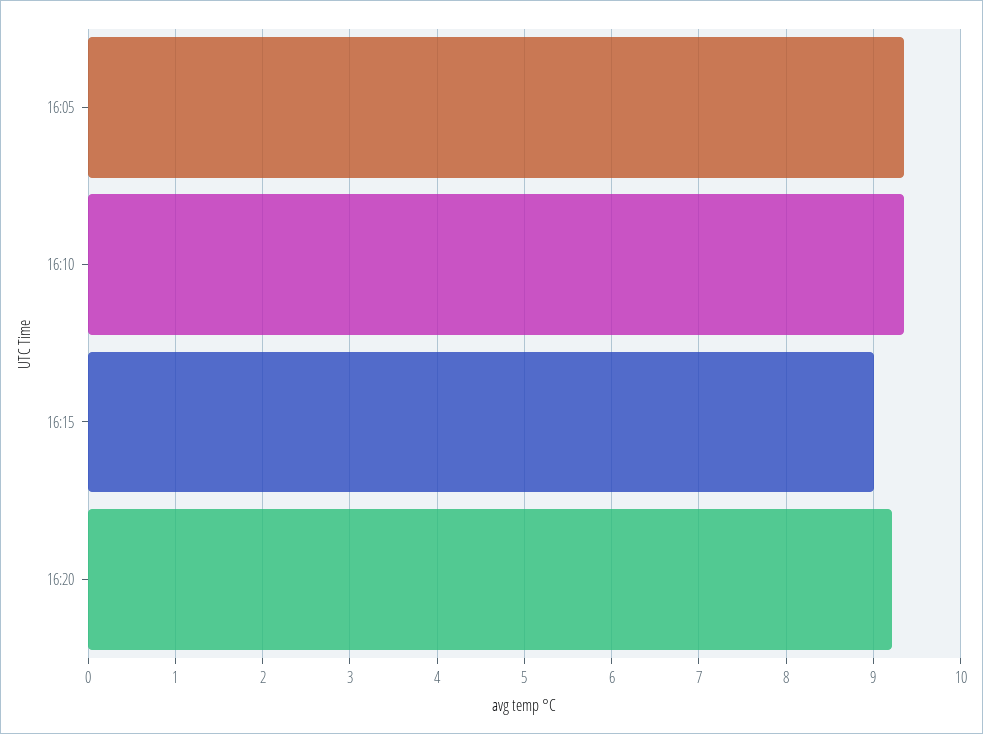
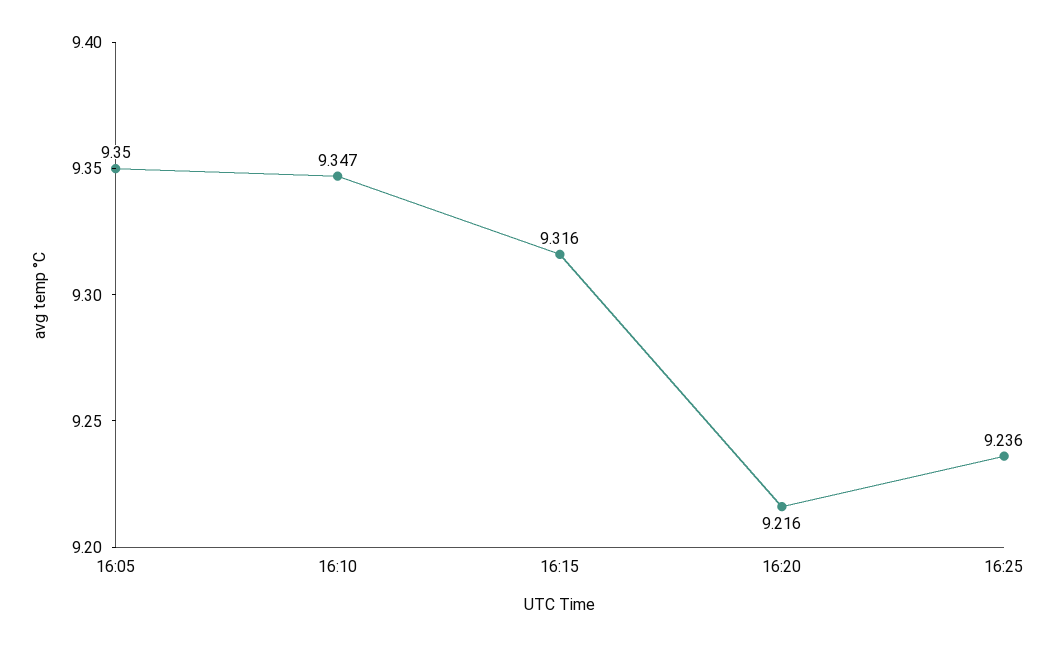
16:15: 9 -> 9.316
16:25: none -> 9.236

